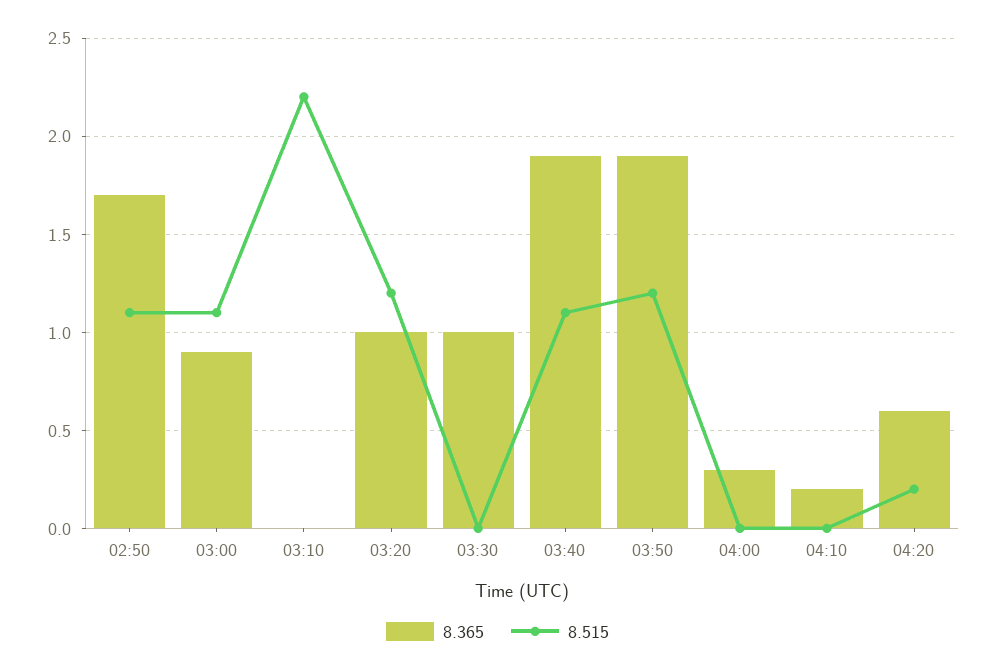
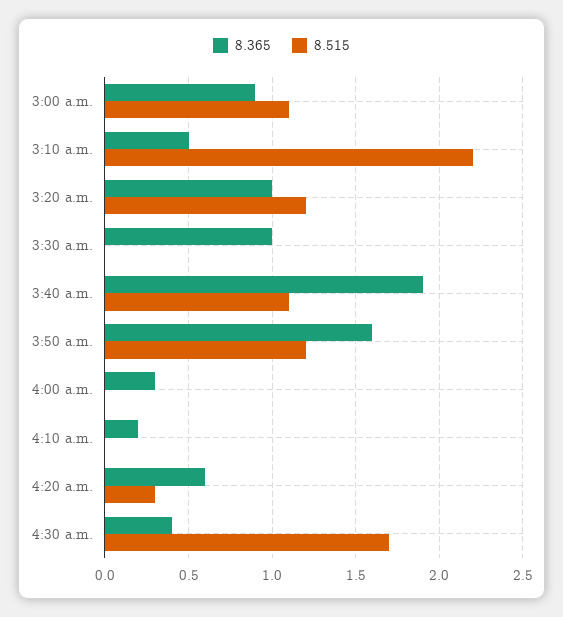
8.365, 02:50: 1.7 -> none
8.515, 02:50: 1.1 -> none
8.365, 03:10: 0 -> 0.5
8.365, 03:50: 1.9 -> 1.6
8.515, 04:20: 0.2 -> 0.3
8.365, 4:30 a.m.: none -> 0.4
8.515, 4:30 a.m.: none -> 1.7

